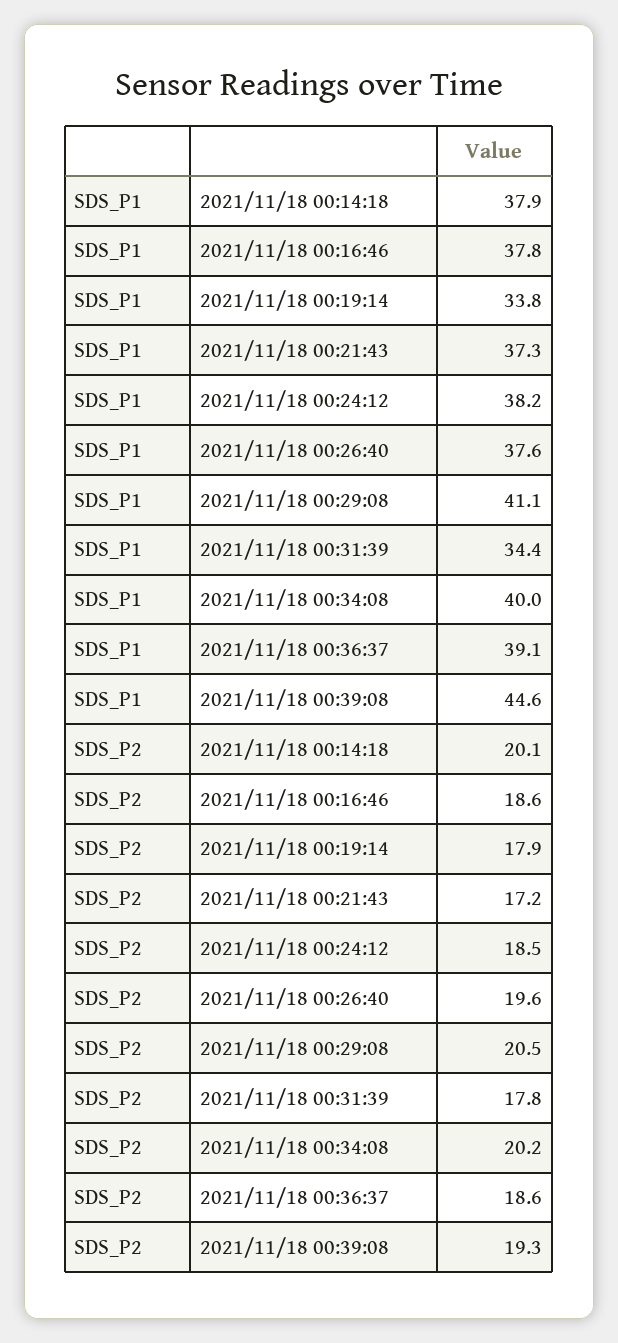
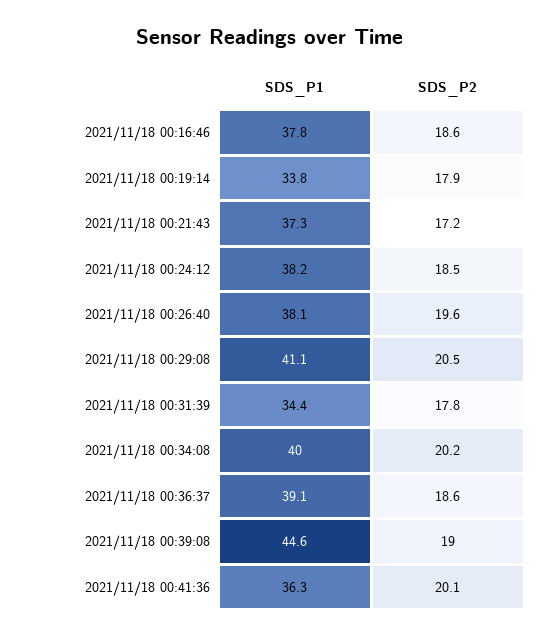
SDS_P1, 2021/11/18 00:14:18: 37.9 -> none
SDS_P1, 2021/11/18 00:26:40: 37.6 -> 38.1
SDS_P2, 2021/11/18 00:14:18: 20.1 -> none
SDS_P2, 2021/11/18 00:39:08: 19.3 -> 19
SDS_P1, 2021/11/18 00:41:36: none -> 36.3
SDS_P2, 2021/11/18 00:41:36: none -> 20.1

